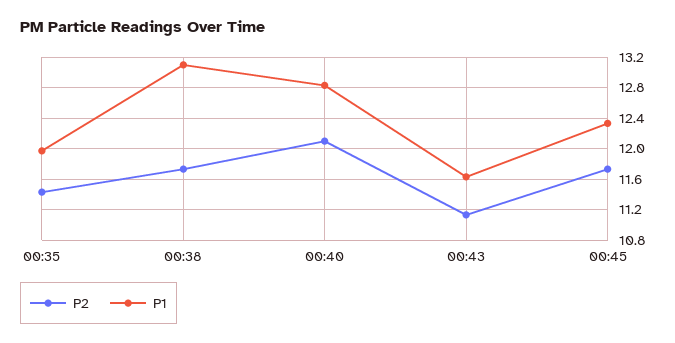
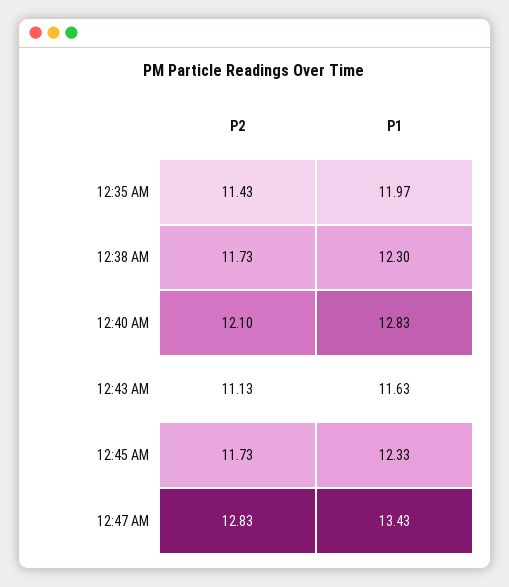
P1, 00:38: 13.1 -> 12.3
P2, 12:47 AM: none -> 12.83
P1, 12:47 AM: none -> 13.43

